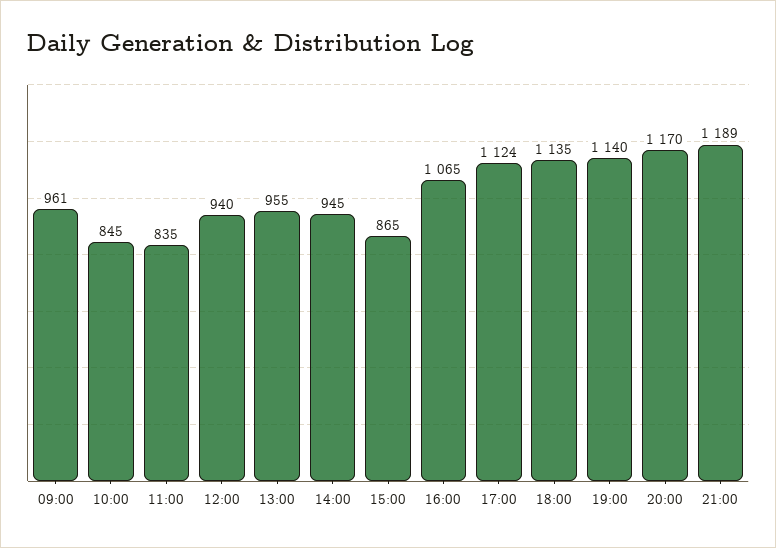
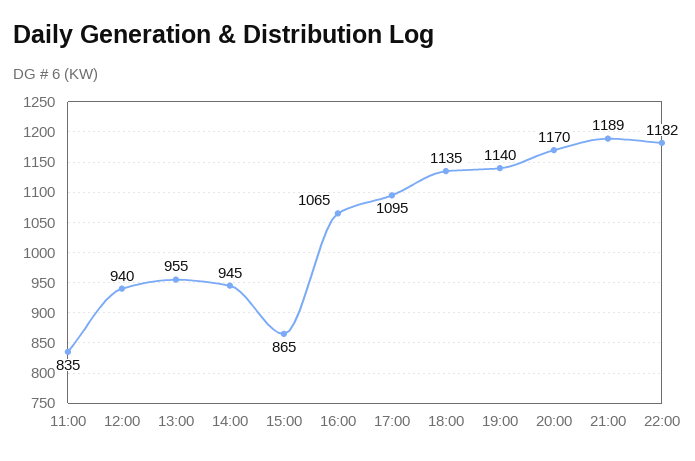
09:00: 961 -> none
10:00: 845 -> none
17:00: 1124 -> 1095
22:00: none -> 1182

